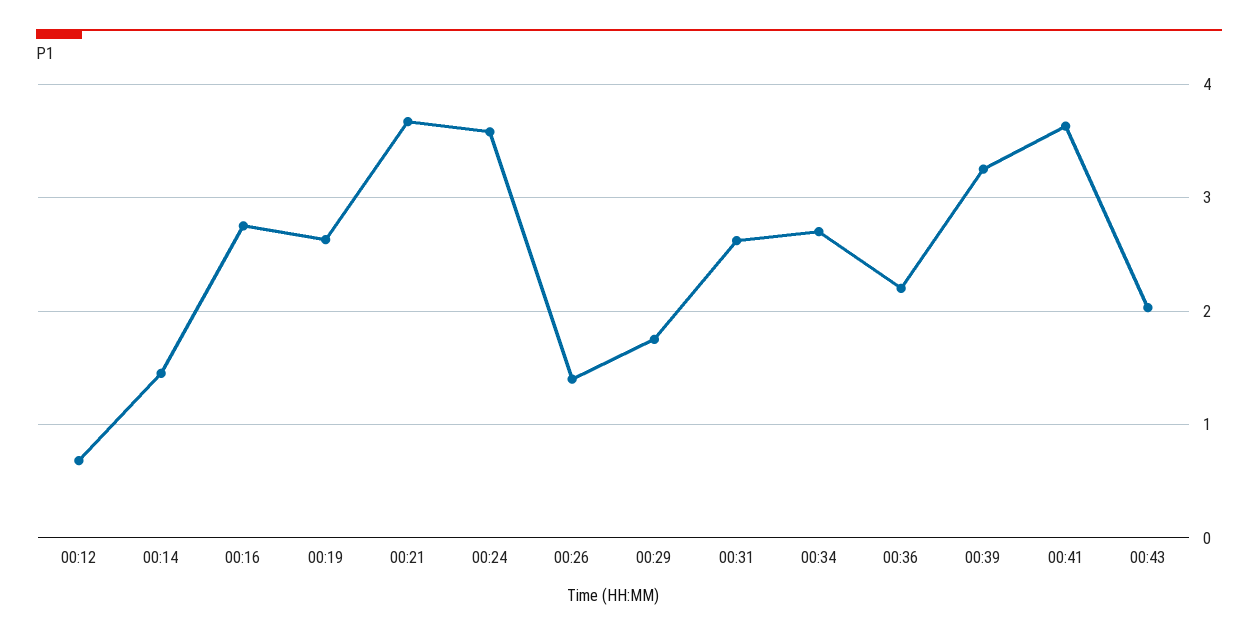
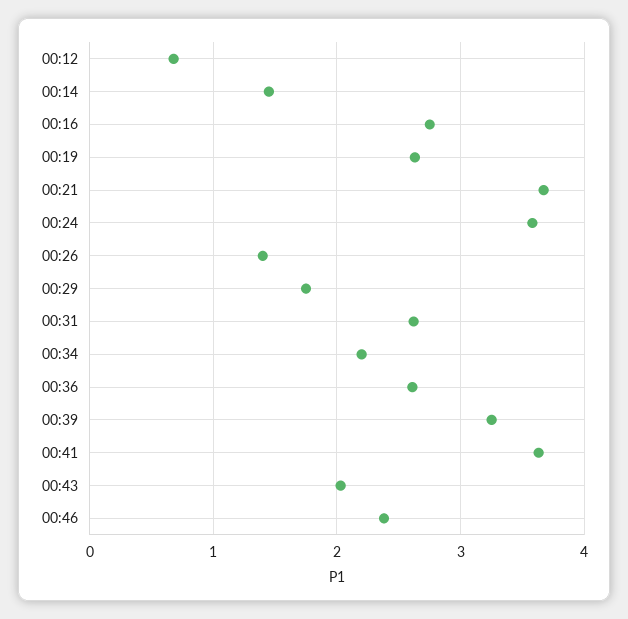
00:34: 2.7 -> 2.2
00:36: 2.2 -> 2.6
00:46: none -> 2.4

